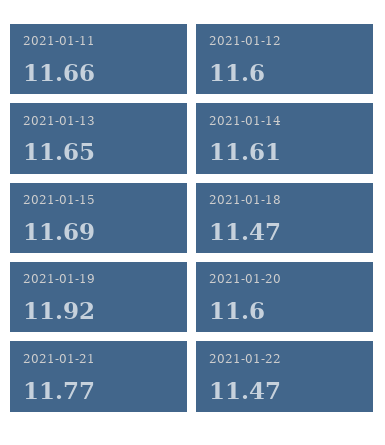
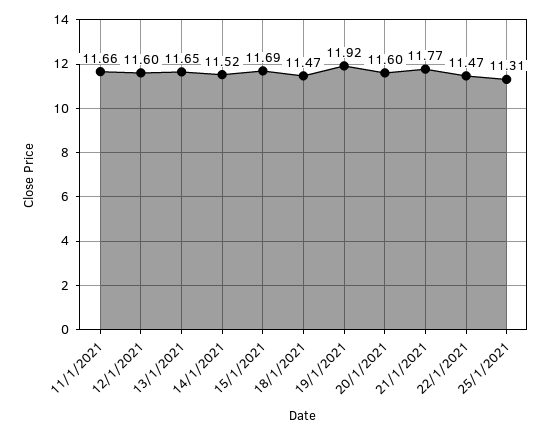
2021-01-14: 11.61 -> 11.52
25/1/2021: none -> 11.31

